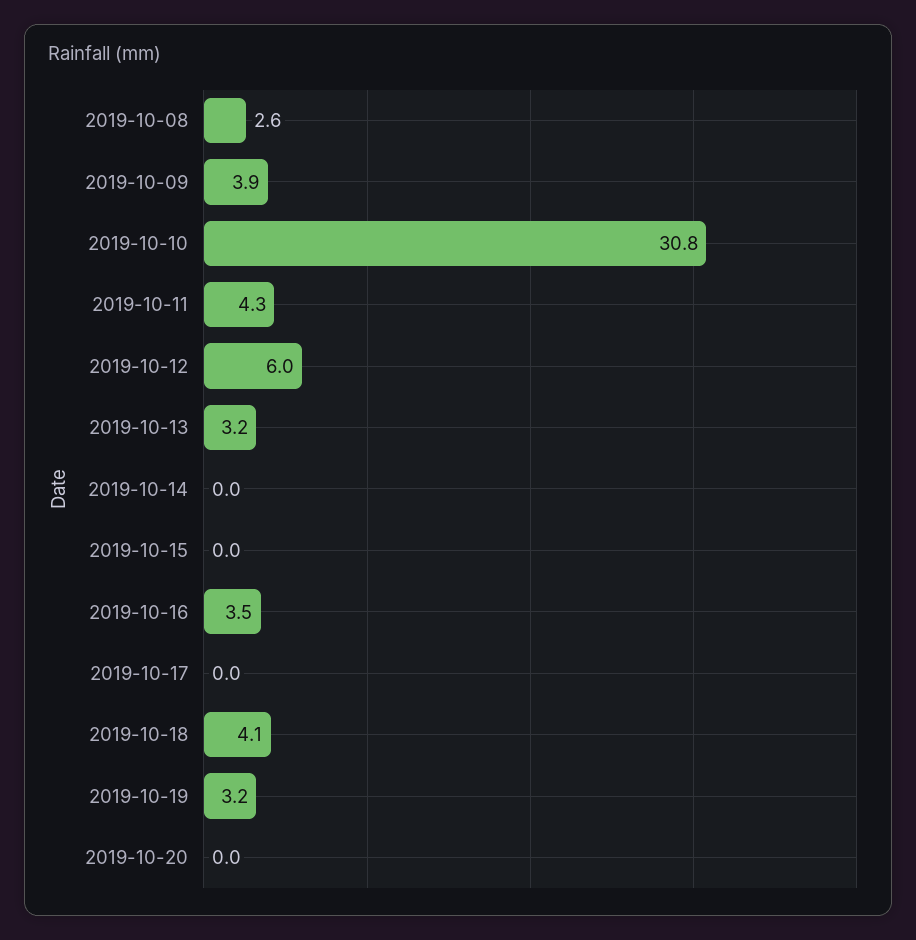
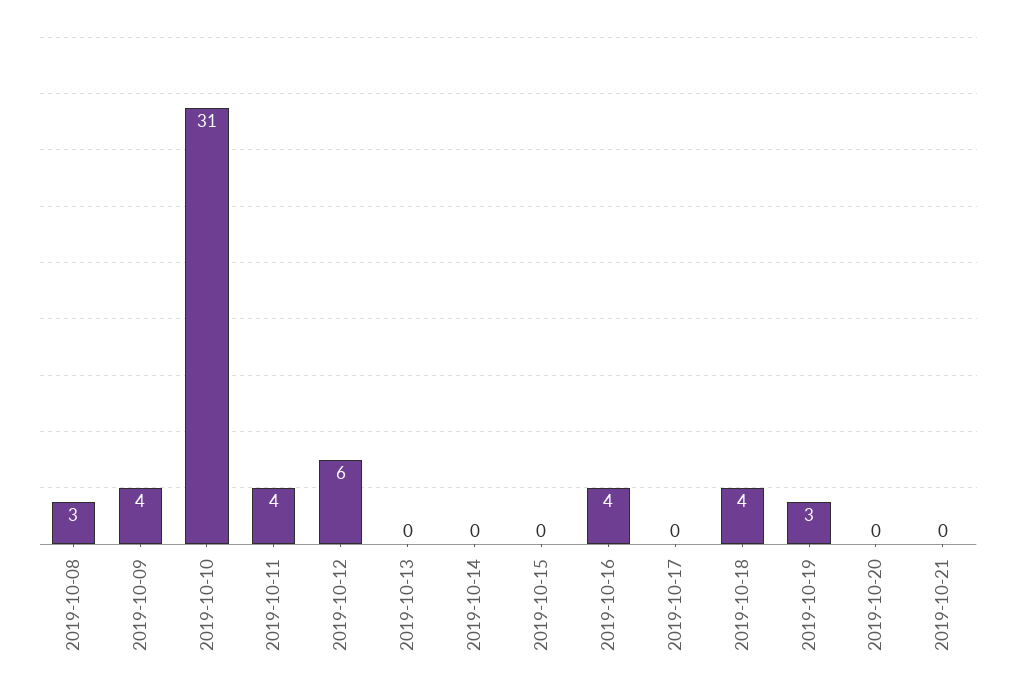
2019-10-13: 3.2 -> 0
2019-10-21: none -> 0

